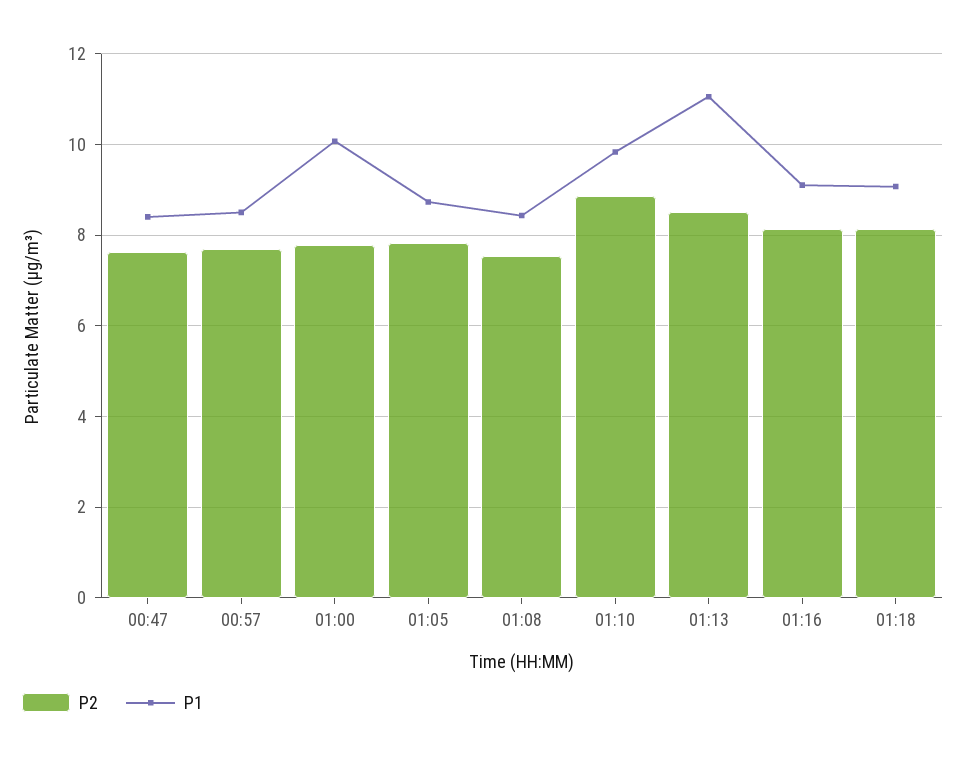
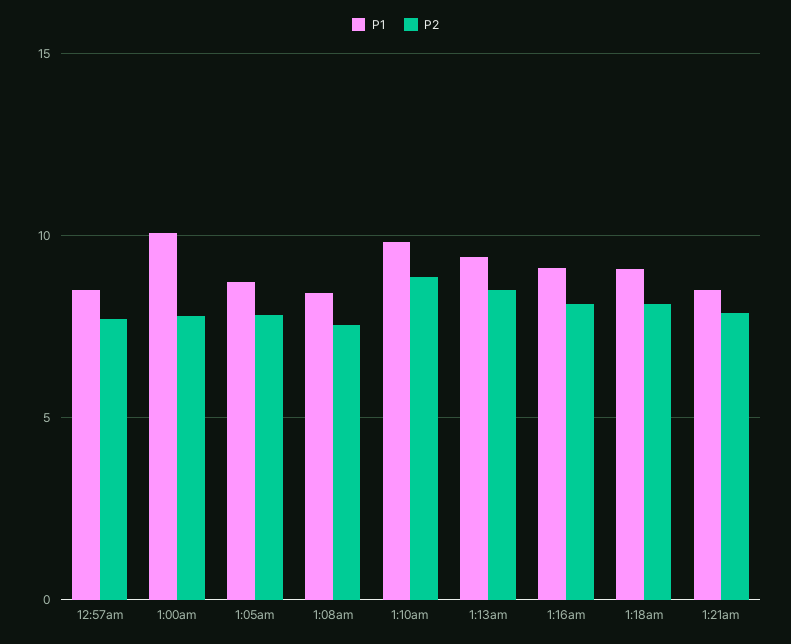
P2, 00:47: 7.6 -> none
P1, 00:47: 8.4 -> none
P1, 01:13: 11 -> 9.5
P1, 1:21am: none -> 8.5
P2, 1:21am: none -> 8

